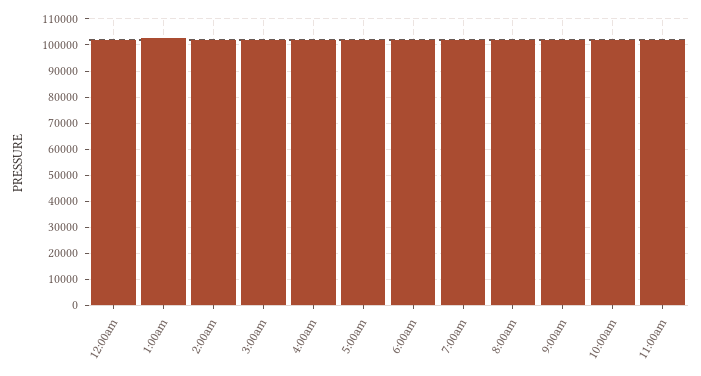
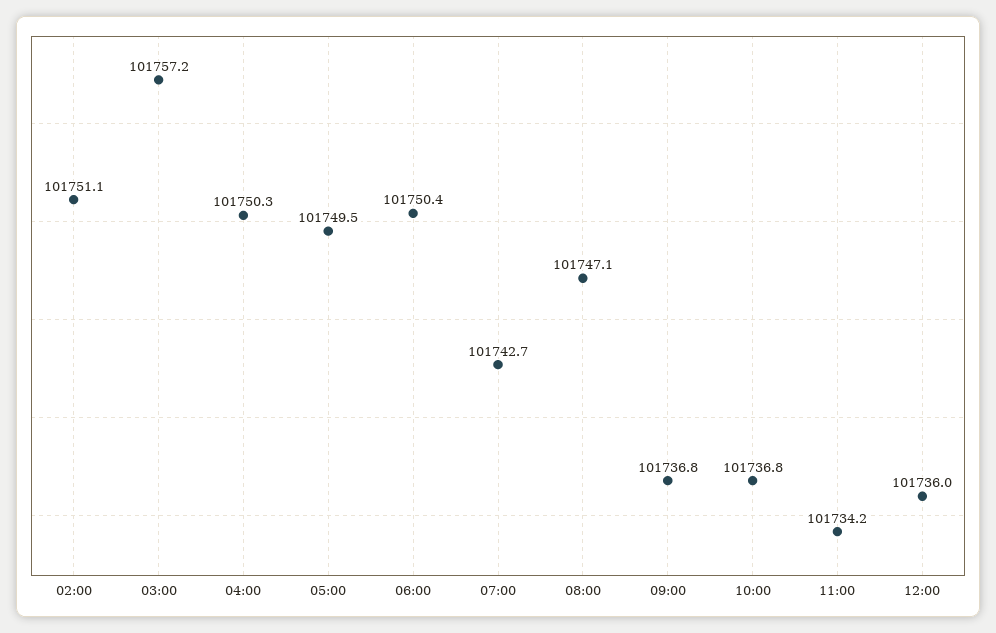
12:00am: 102500 -> none
1:00am: 102500 -> none
12:00: none -> 101736

